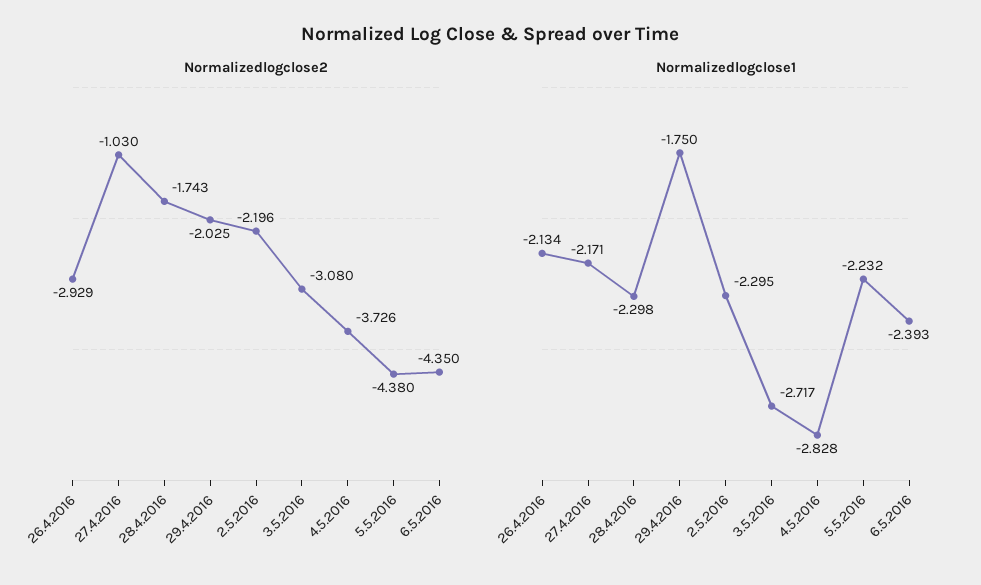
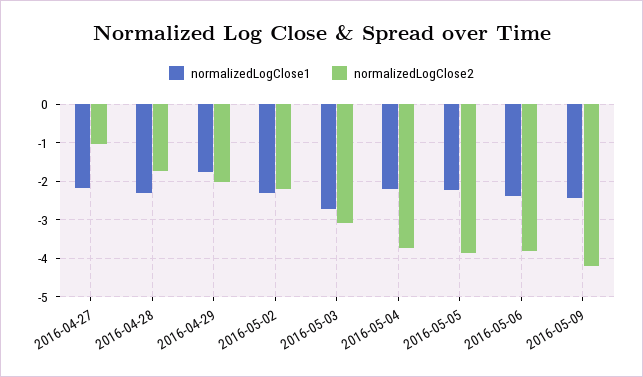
Normalizedlogclose2, 26.4.2016: -2.929 -> none
Normalizedlogclose2, 5.5.2016: -4.38 -> -3.8
Normalizedlogclose2, 6.5.2016: -4.35 -> -3.8
Normalizedlogclose1, 26.4.2016: -2.134 -> none
Normalizedlogclose1, 4.5.2016: -2.828 -> -2.2
Normalizedlogclose1, 2016-05-09: none -> -2.4
Normalizedlogclose2, 2016-05-09: none -> -4.2

